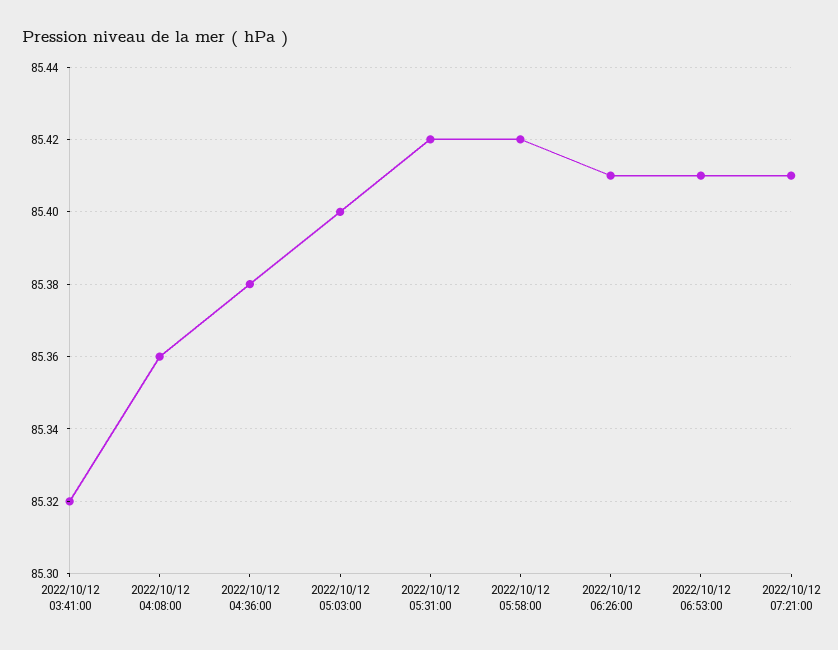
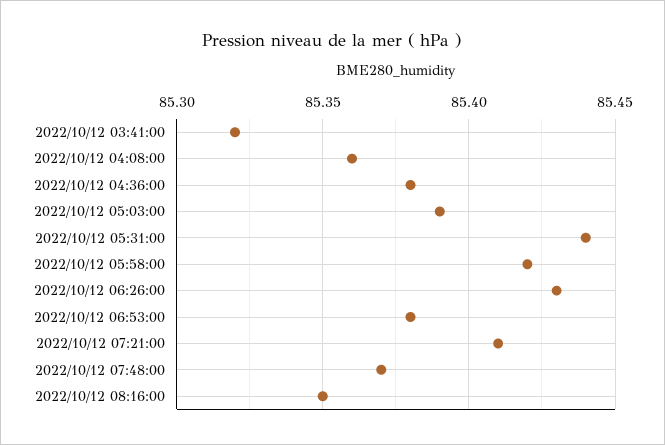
2022/10/12 05:03:00: 85.4 -> 85.39
2022/10/12 05:31:00: 85.42 -> 85.44
2022/10/12 06:26:00: 85.41 -> 85.43
2022/10/12 06:53:00: 85.41 -> 85.38
2022/10/12 07:48:00: none -> 85.37
2022/10/12 08:16:00: none -> 85.35

